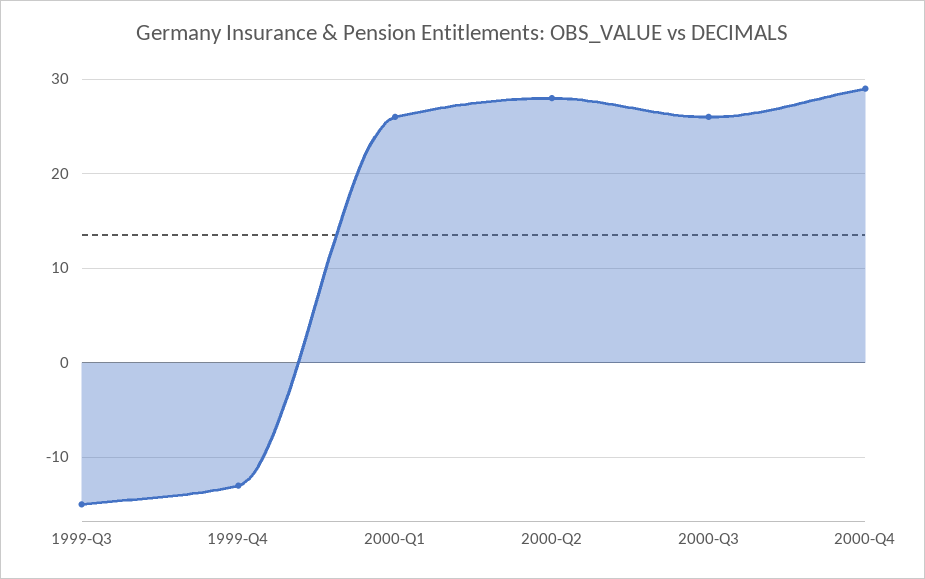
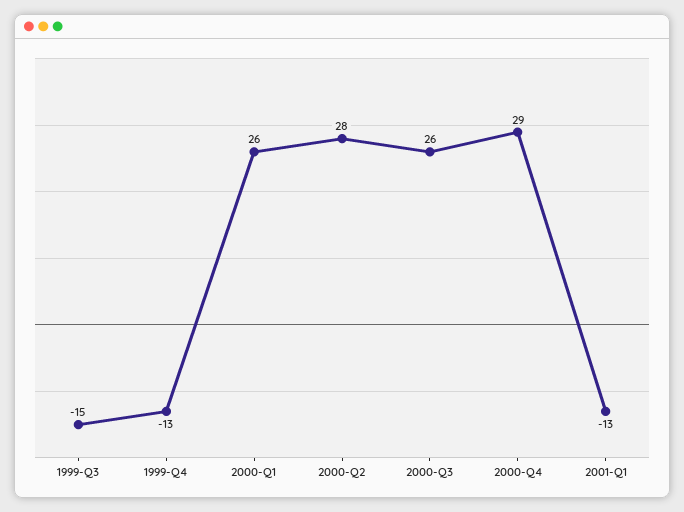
2001-Q1: none -> -13

